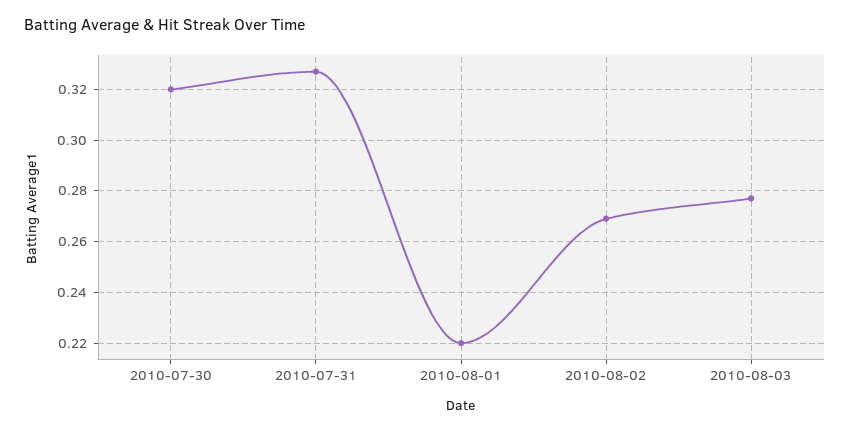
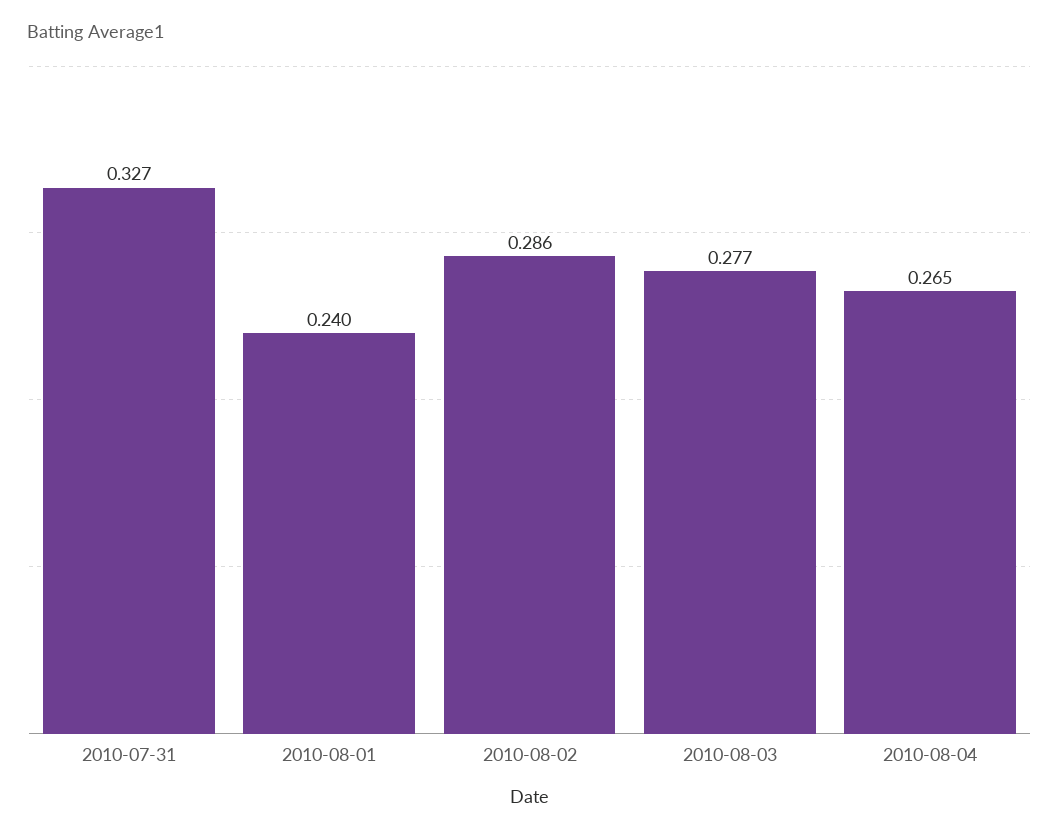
2010-07-30: 0.32 -> none
2010-08-01: 0.22 -> 0.24
2010-08-02: 0.27 -> 0.286
2010-08-04: none -> 0.265

